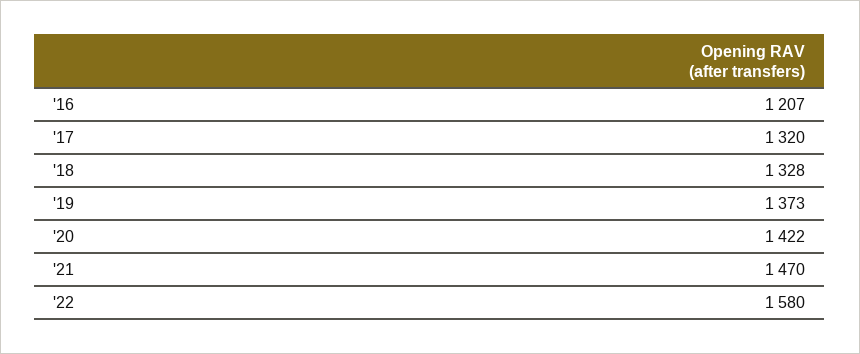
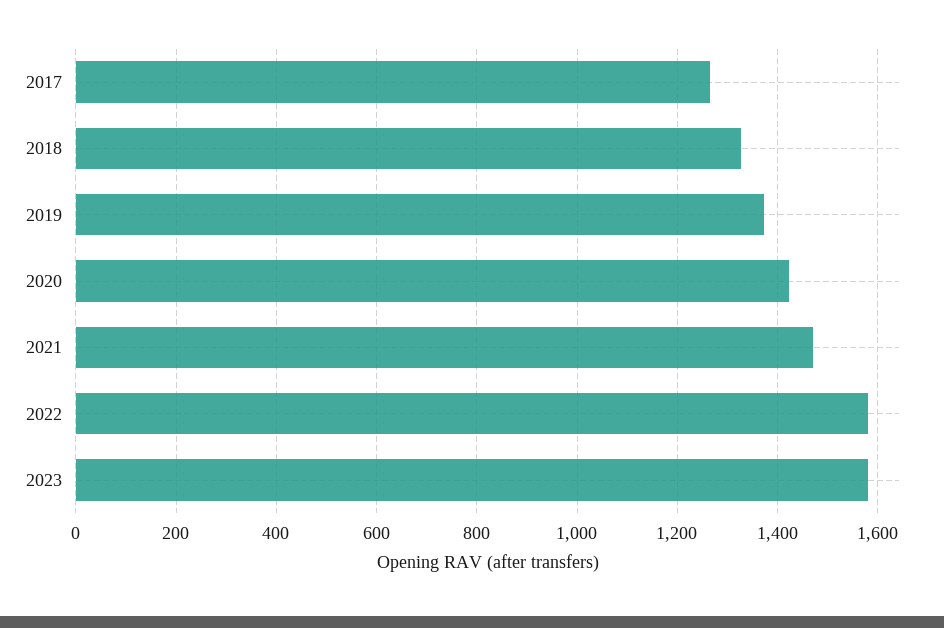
'16: 1207 -> none
'17: 1320 -> 1260
2023: none -> 1580

